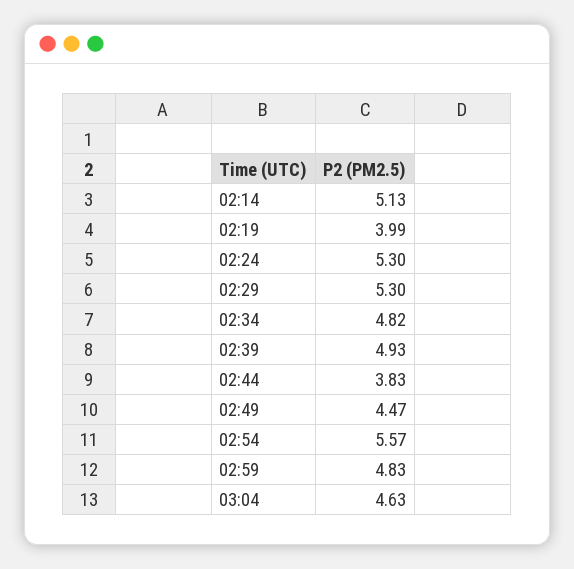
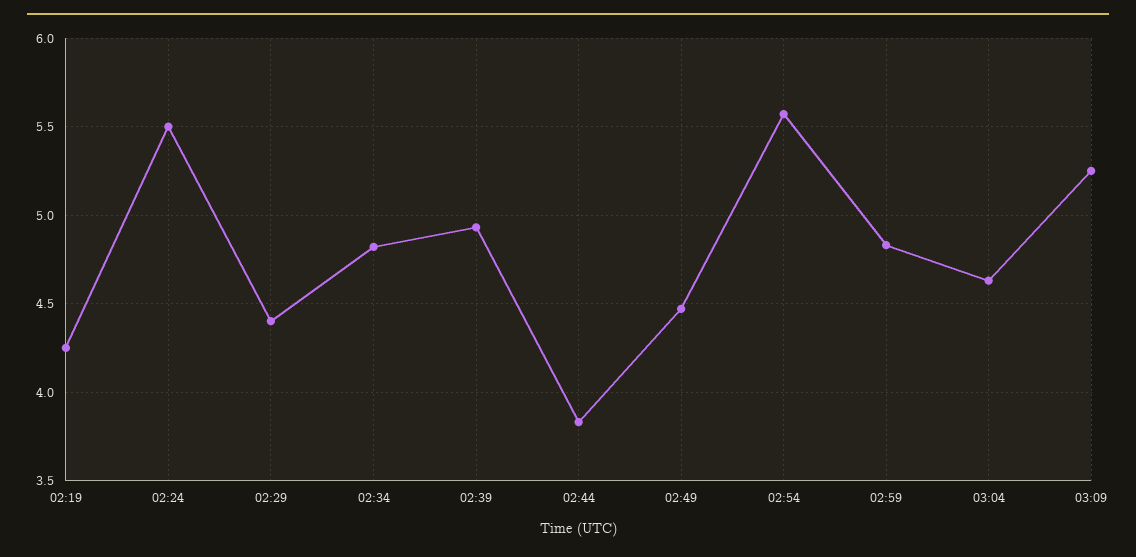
02:14: 5.13 -> none
02:19: 3.99 -> 4.25
02:24: 5.3 -> 5.5
02:29: 5.3 -> 4.4
03:09: none -> 5.25

